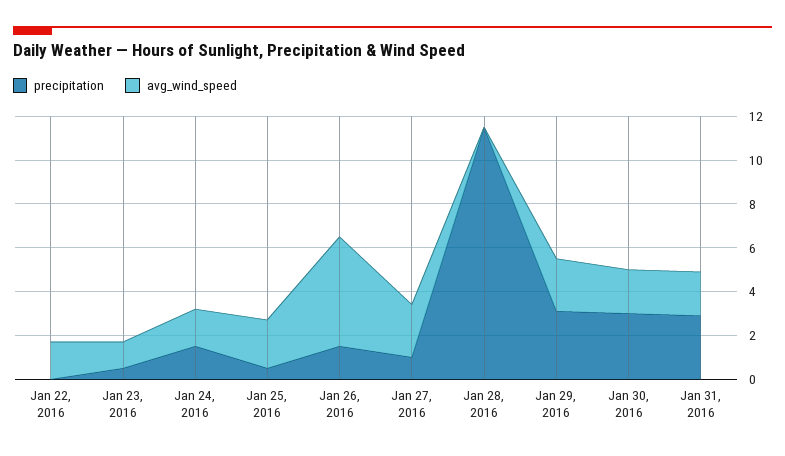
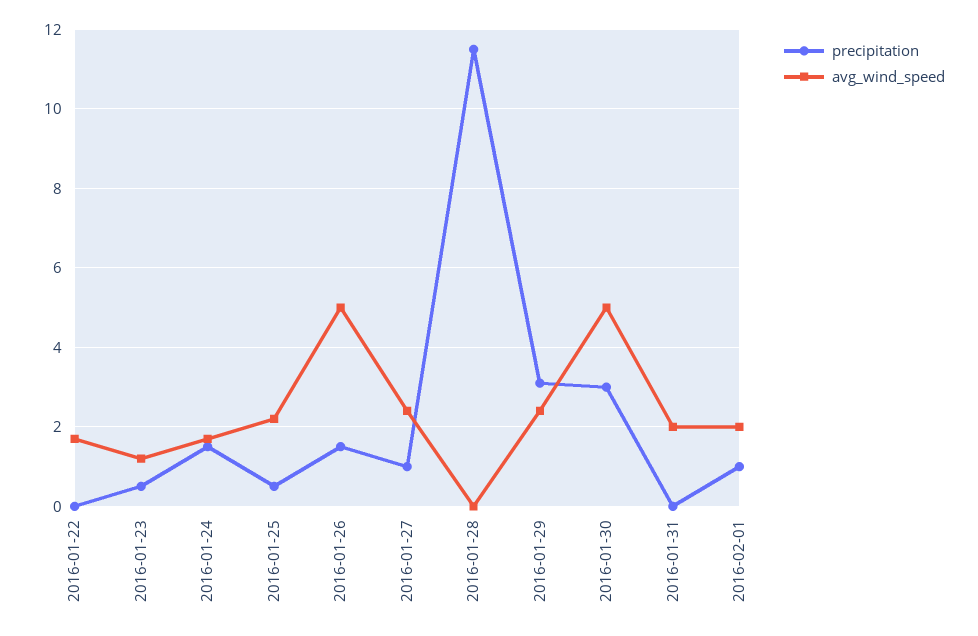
avg_wind_speed, Jan 30, 2016: 2 -> 5
precipitation, Jan 31, 2016: 3 -> 0
precipitation, 2016-02-01: none -> 1
avg_wind_speed, 2016-02-01: none -> 2

